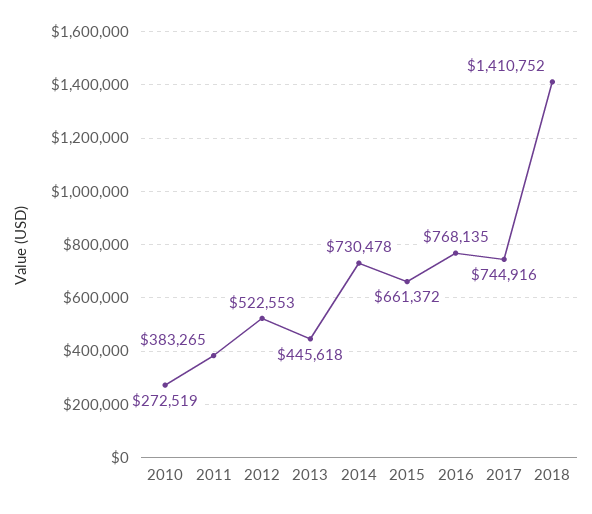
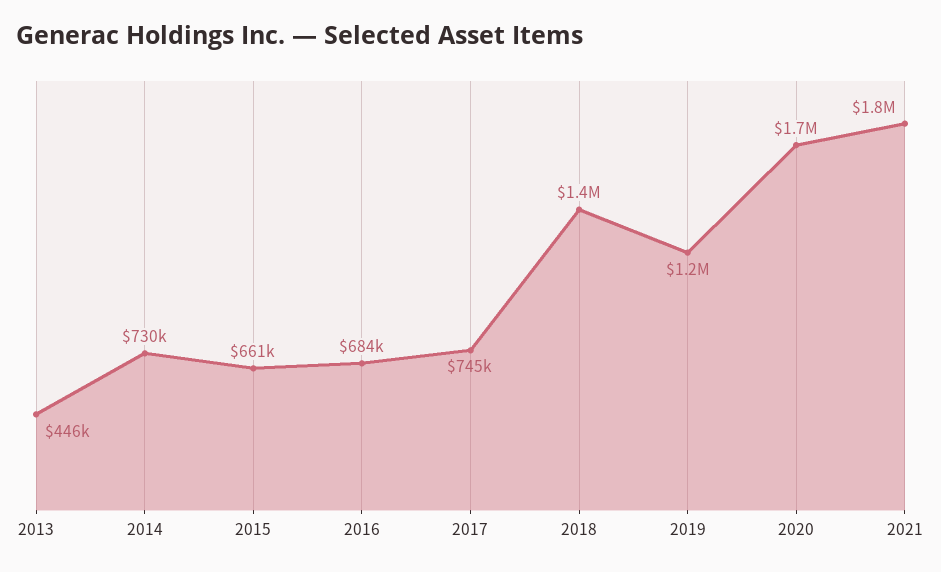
2010: 272519 -> none
2011: 383265 -> none
2012: 522553 -> none
2016: 768135 -> 684000
2019: none -> 1200000
2020: none -> 1700000
2021: none -> 1800000

